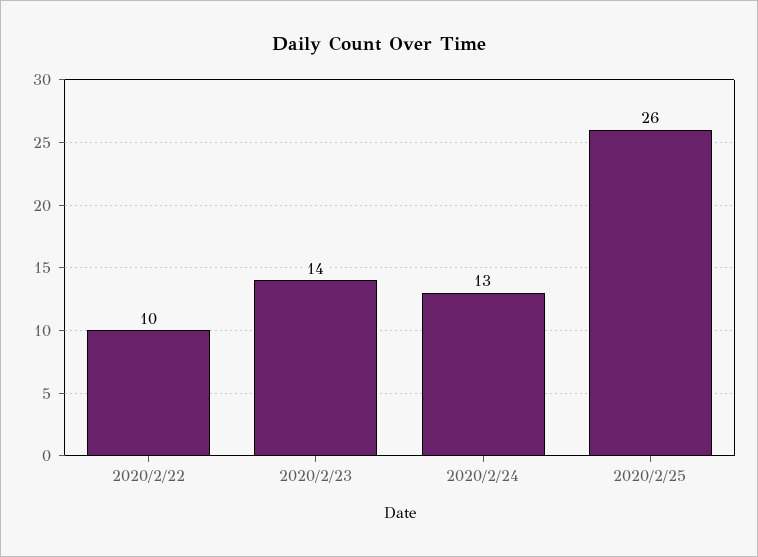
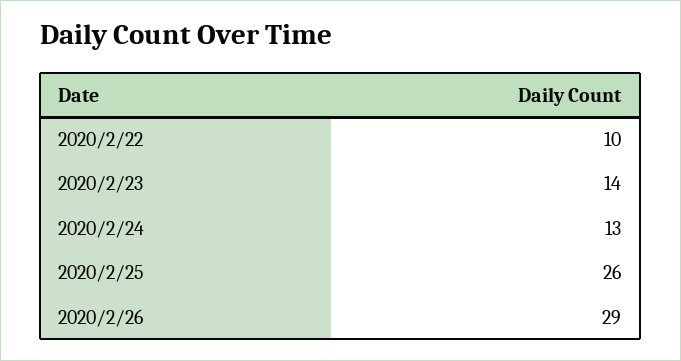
2020/2/26: none -> 29

